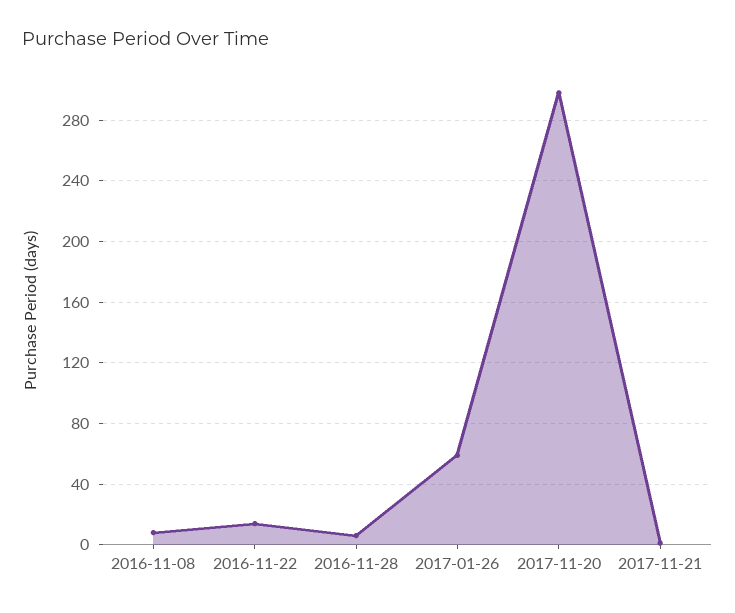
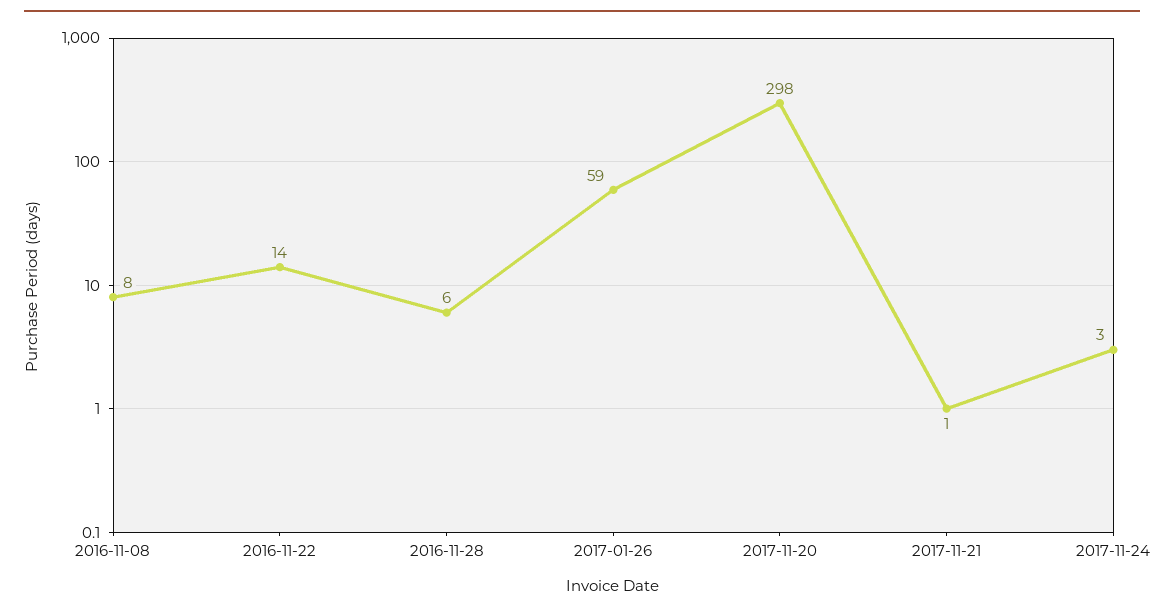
2017-11-24: none -> 3

